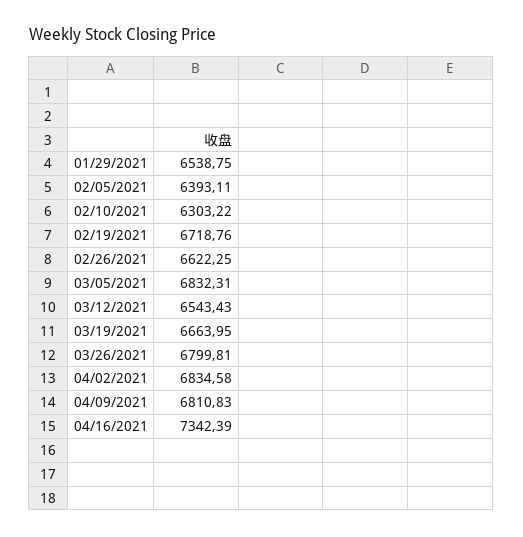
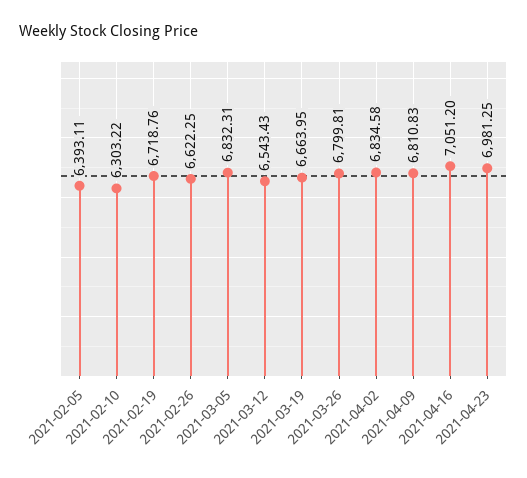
01/29/2021: 6538.75 -> none
04/16/2021: 7342.39 -> 7051.2
2021-04-23: none -> 6981.25

